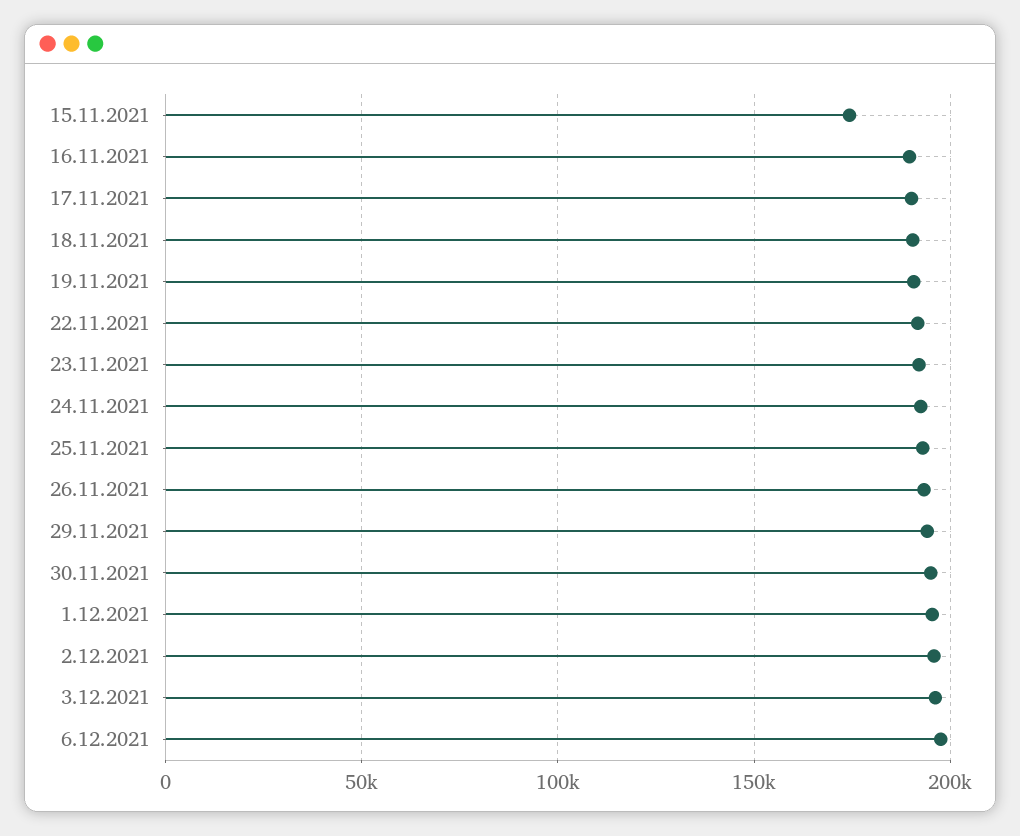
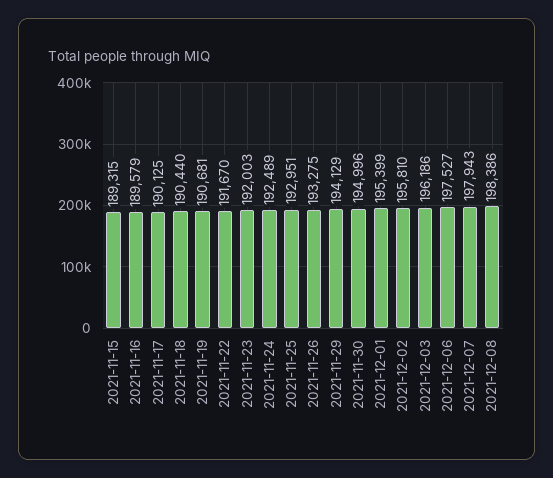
15.11.2021: 175000 -> 189315
2021-12-07: none -> 197943
2021-12-08: none -> 198386

